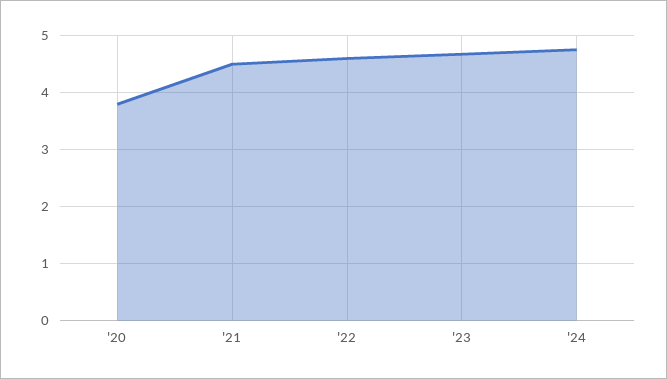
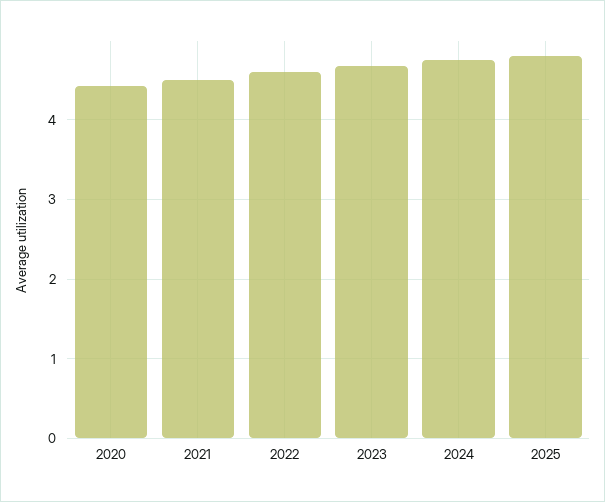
'20: 3.8 -> 4.4
2025: none -> 4.8

